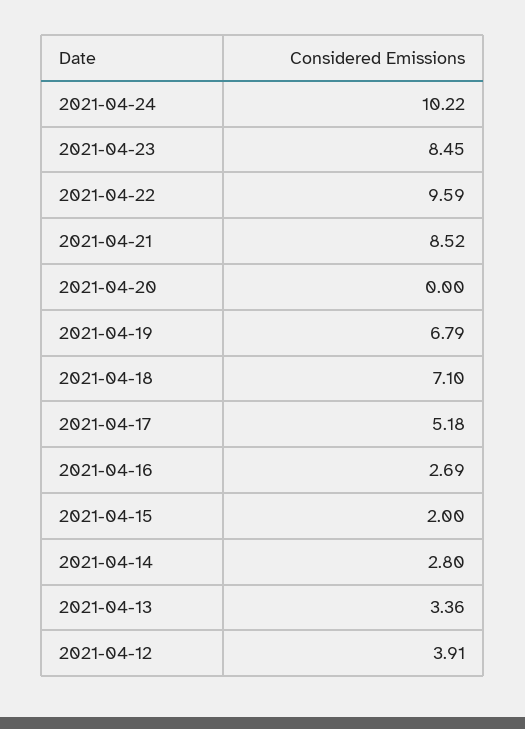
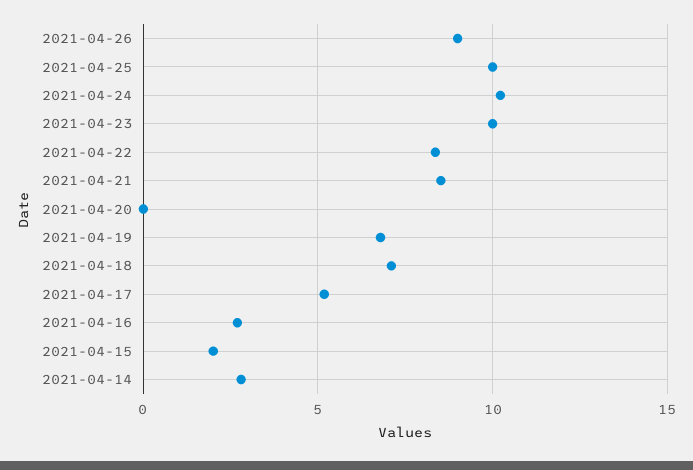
2021-04-23: 8.45 -> 10
2021-04-22: 9.59 -> 8.5
2021-04-13: 3.36 -> none
2021-04-12: 3.91 -> none
2021-04-26: none -> 9
2021-04-25: none -> 10

